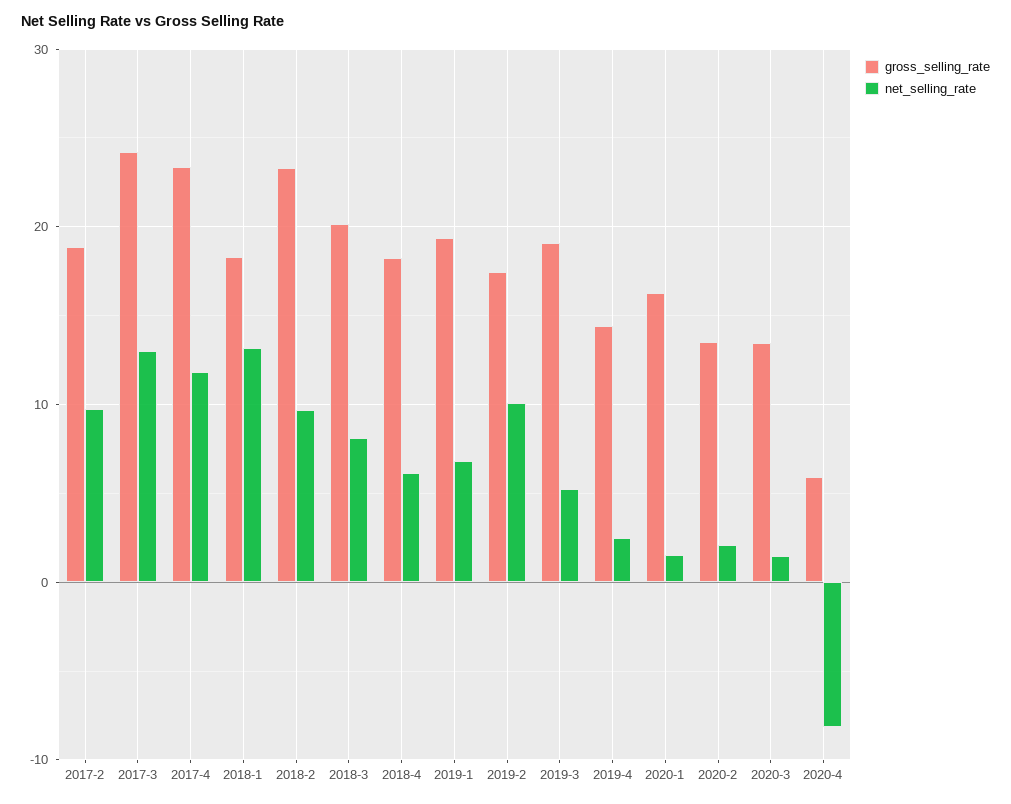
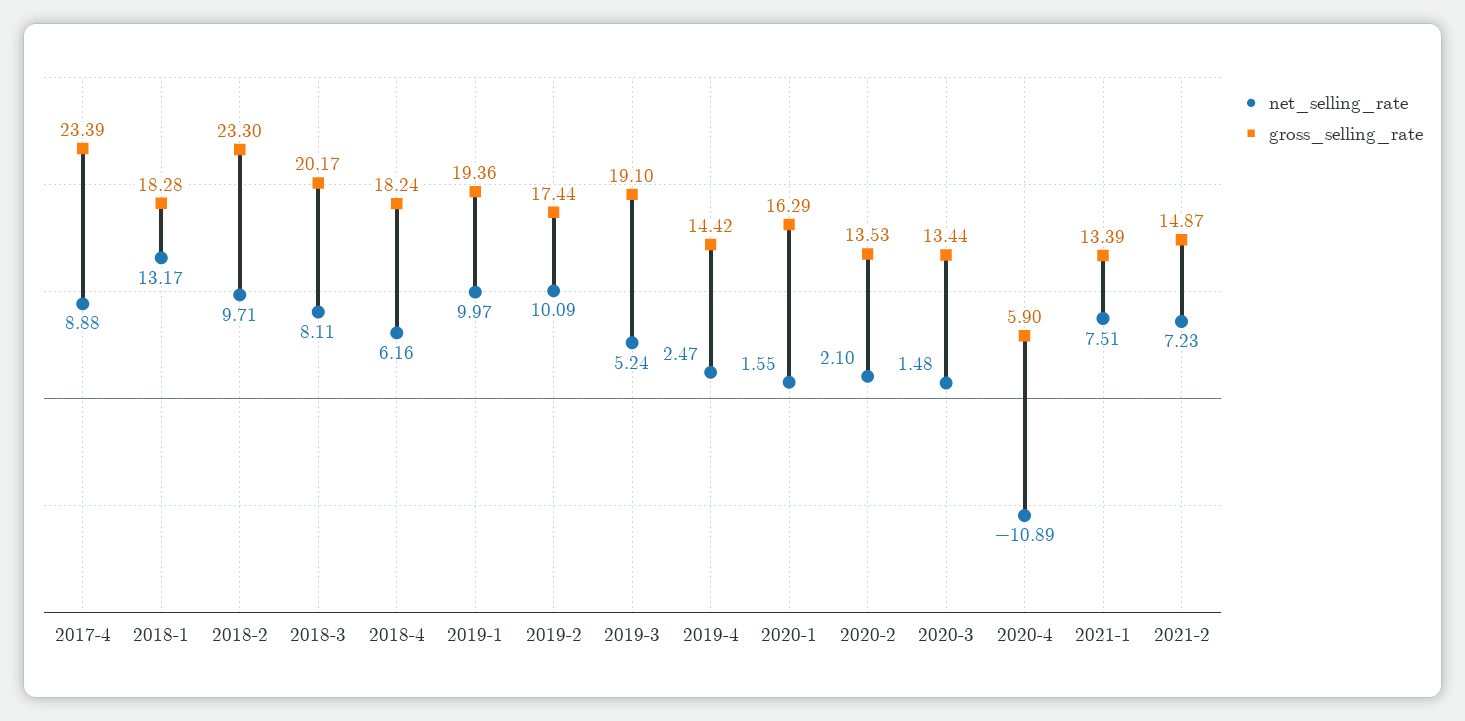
gross_selling_rate, 2017-2: 19 -> none
net_selling_rate, 2017-2: 10 -> none
gross_selling_rate, 2017-3: 24 -> none
net_selling_rate, 2017-3: 13 -> none
net_selling_rate, 2017-4: 12 -> 8.88
net_selling_rate, 2019-1: 7 -> 9.97
net_selling_rate, 2020-4: -8 -> -10.89
net_selling_rate, 2021-1: none -> 7.51
gross_selling_rate, 2021-1: none -> 13.39
net_selling_rate, 2021-2: none -> 7.23
gross_selling_rate, 2021-2: none -> 14.87

